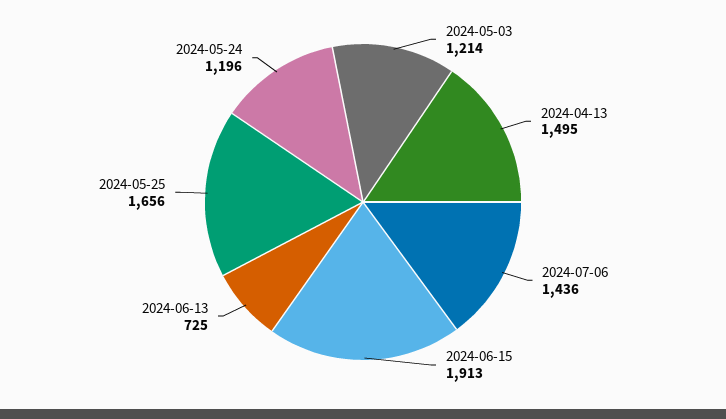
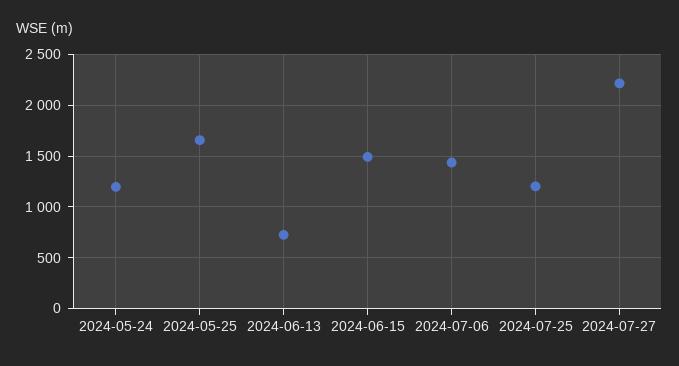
2024-05-03: 1214 -> none
2024-04-13: 1495 -> none
2024-06-15: 1913 -> 1500
2024-07-25: none -> 1200
2024-07-27: none -> 2200

